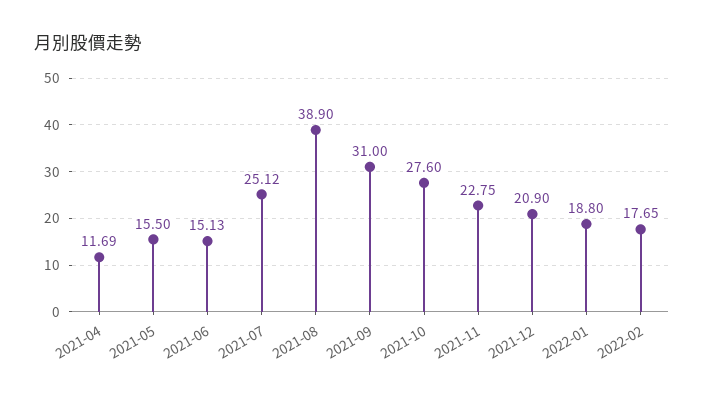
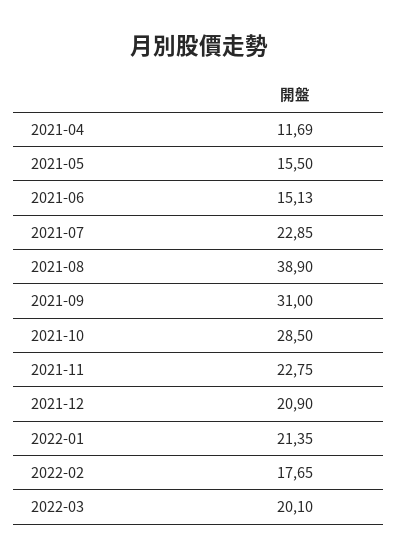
2021-07: 25.12 -> 22.85
2021-10: 27.6 -> 28.5
2022-01: 18.8 -> 21.35
2022-03: none -> 20.1

